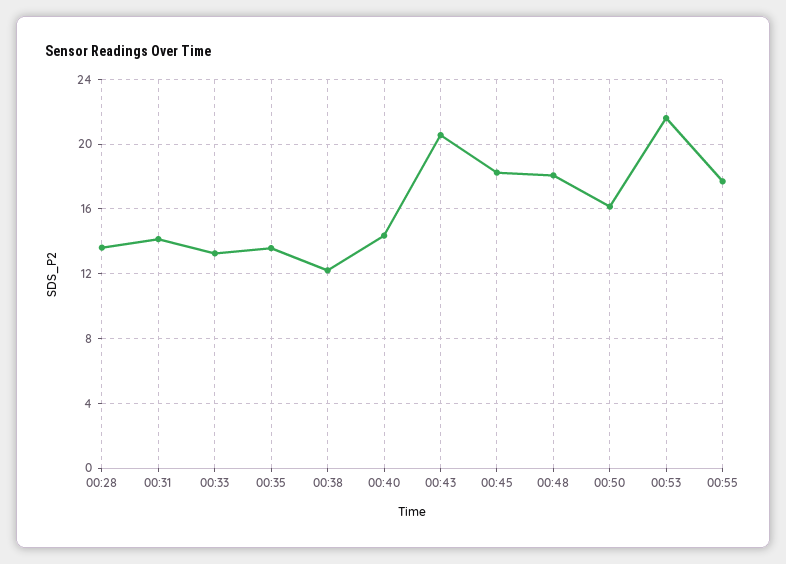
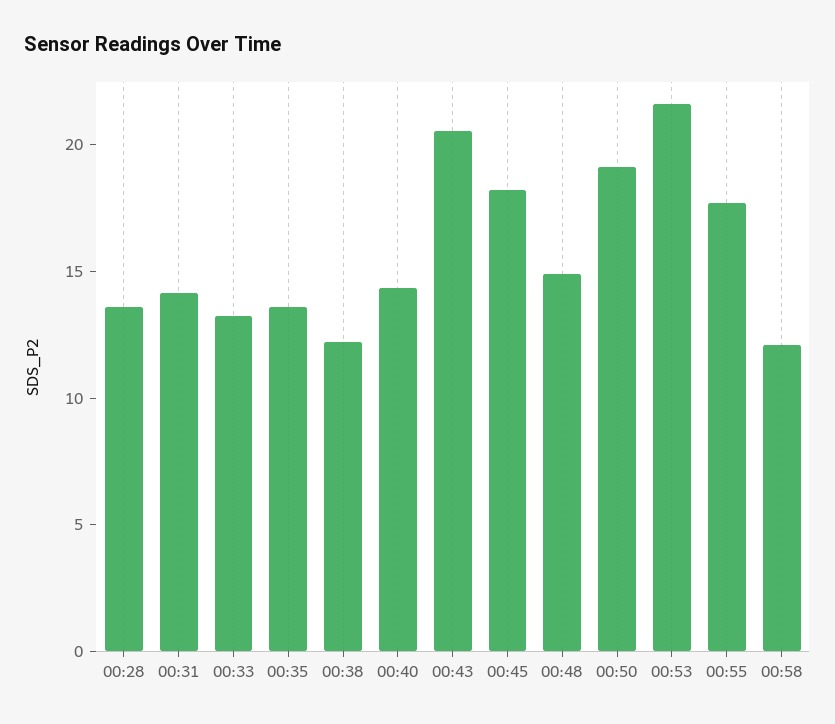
00:48: 18 -> 15
00:50: 16 -> 19
00:58: none -> 12

